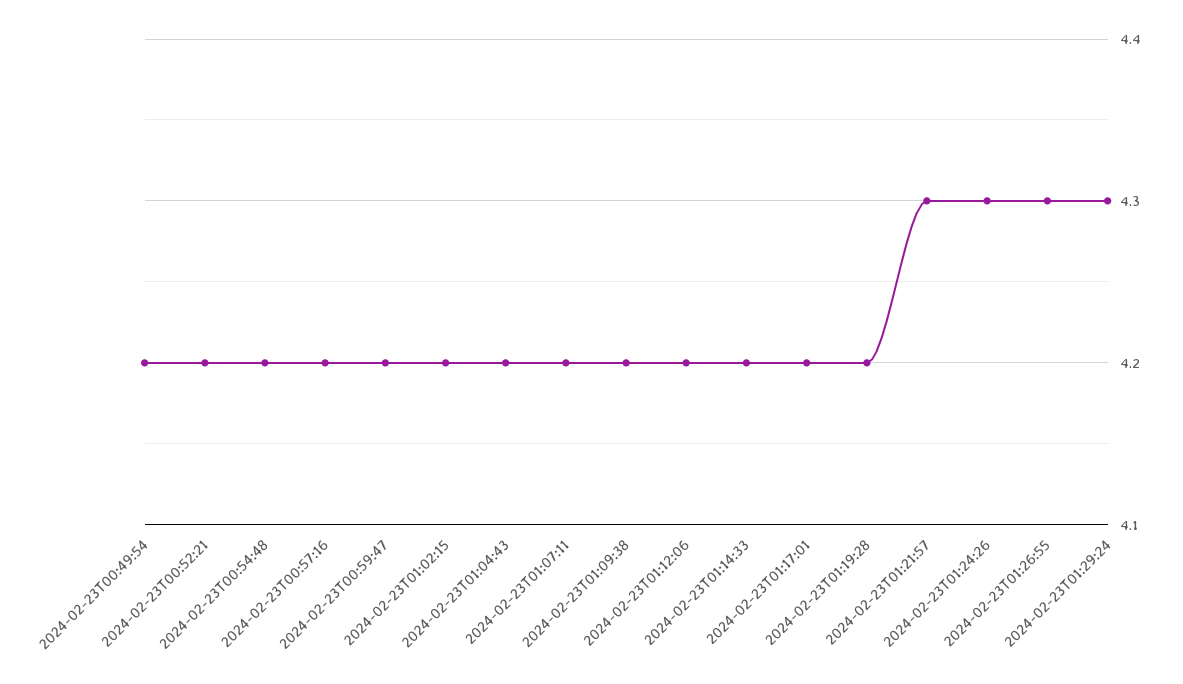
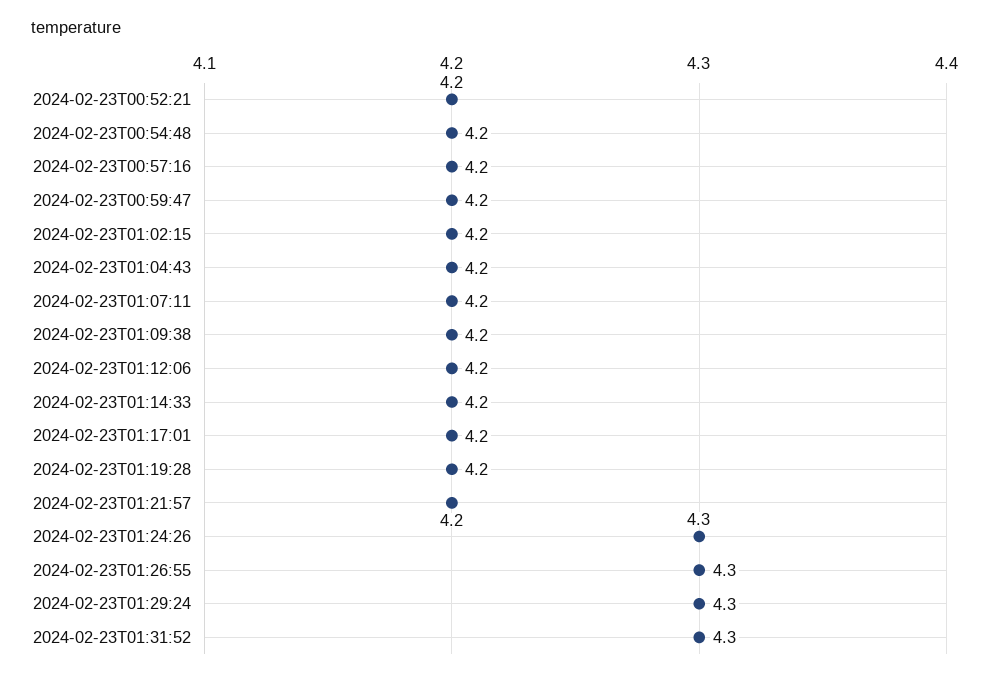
2024-02-23T00:49:54: 4.2 -> none
2024-02-23T01:21:57: 4.3 -> 4.2
2024-02-23T01:31:52: none -> 4.3

